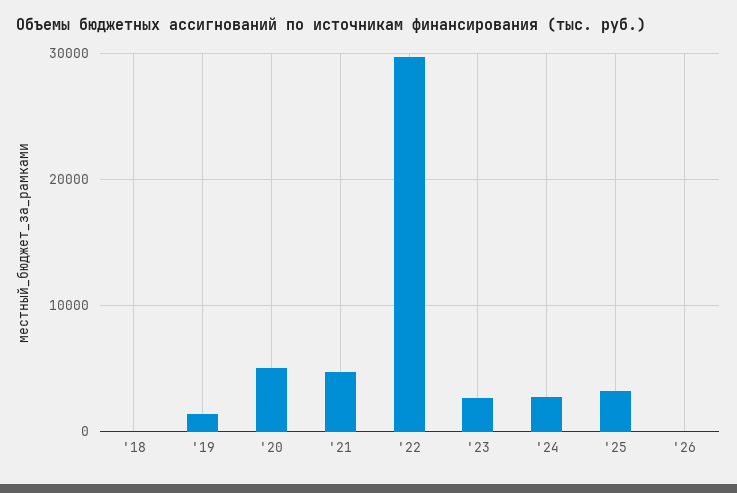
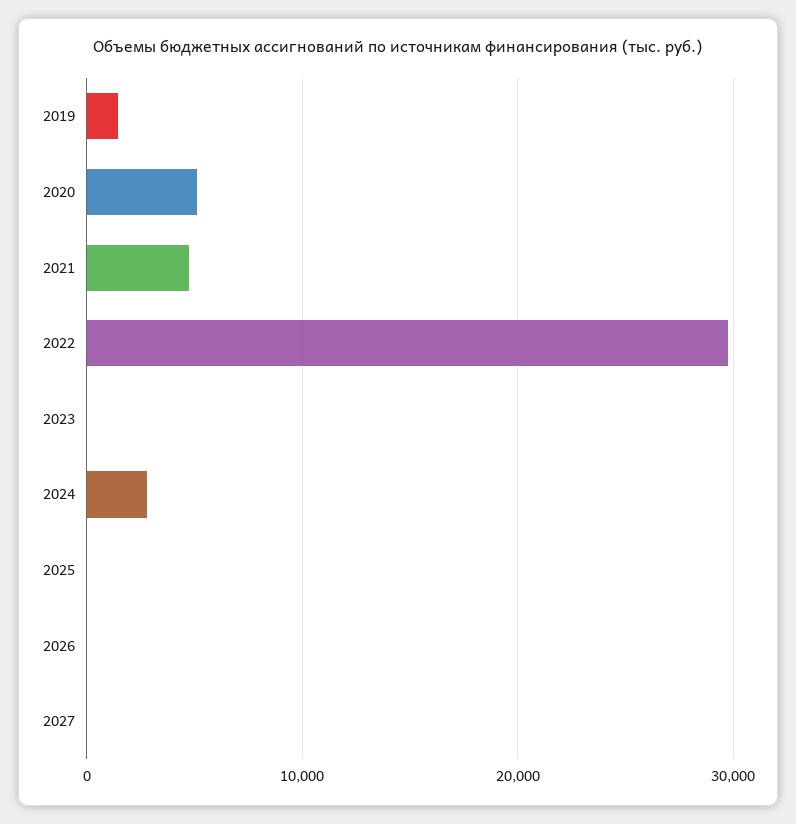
'18: 0 -> none
'23: 3000 -> 0
'25: 3000 -> 0
2027: none -> 0

